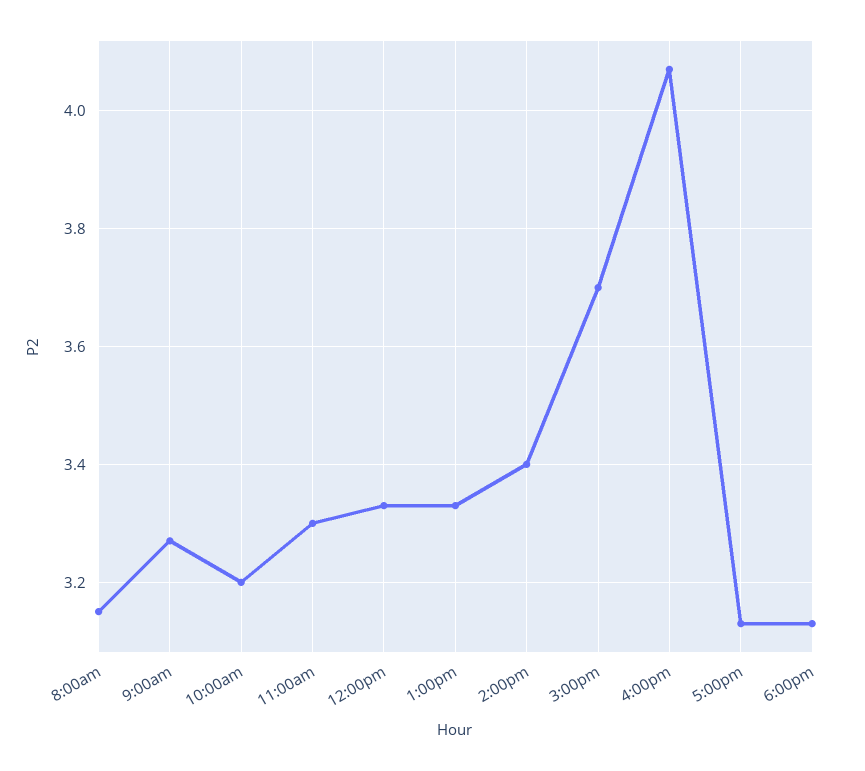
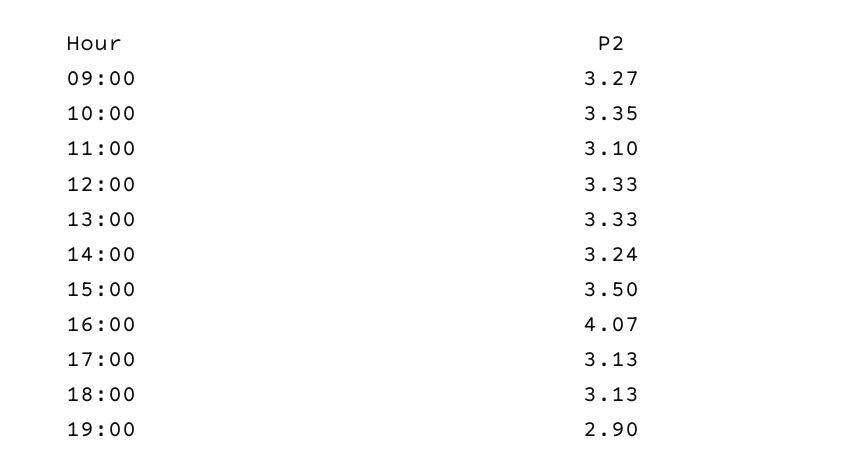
8:00am: 3.15 -> none
10:00am: 3.2 -> 3.35
11:00am: 3.3 -> 3.1
2:00pm: 3.4 -> 3.24
3:00pm: 3.7 -> 3.5
19:00: none -> 2.9

